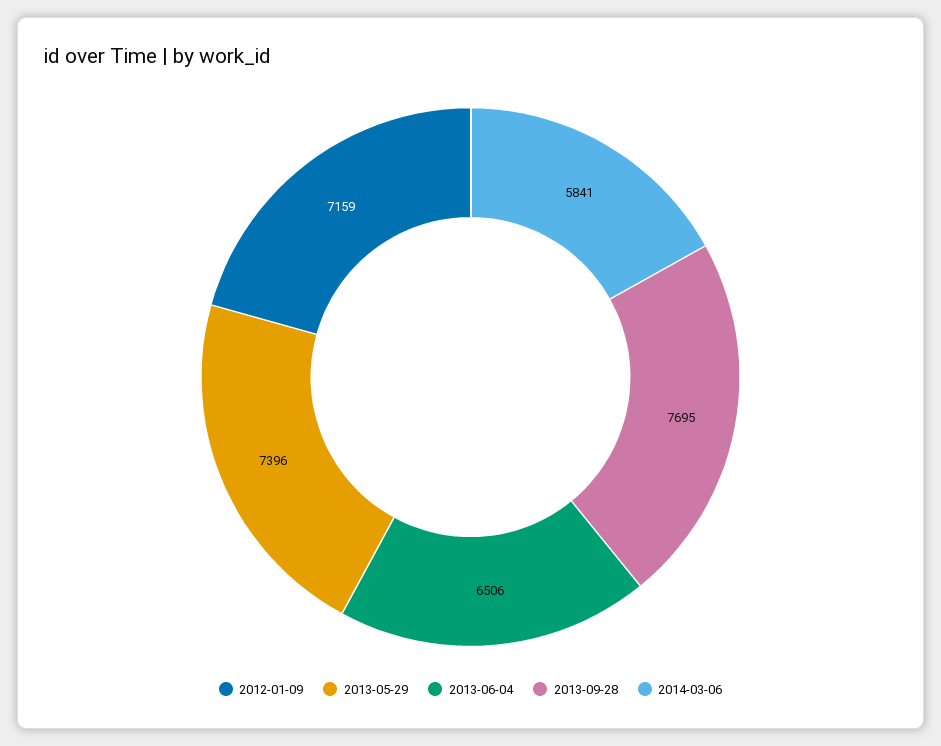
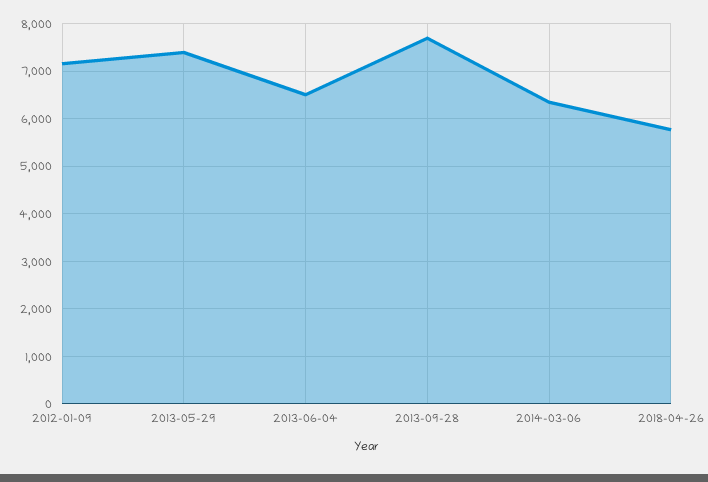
2014-03-06: 5841 -> 6400
2018-04-26: none -> 5800

